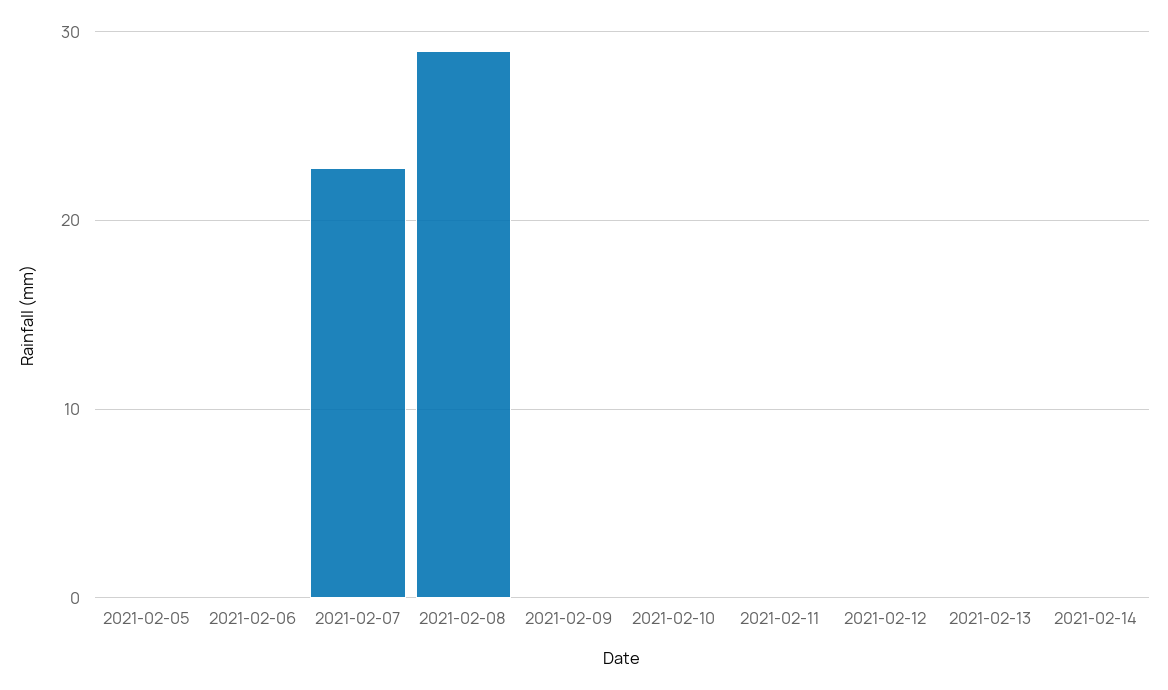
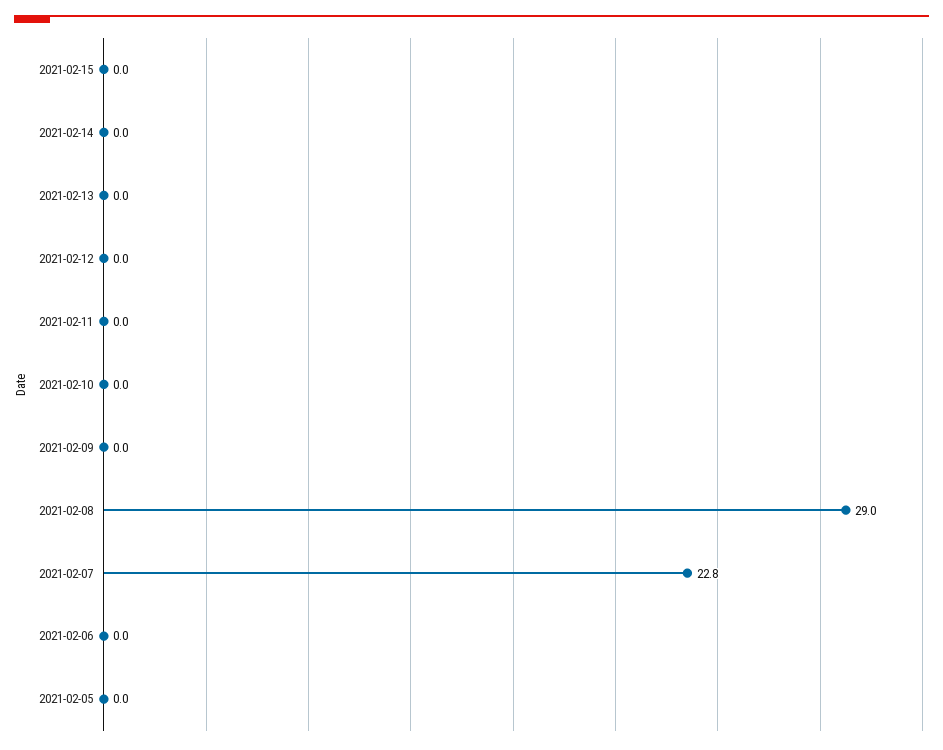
2021-02-15: none -> 0

